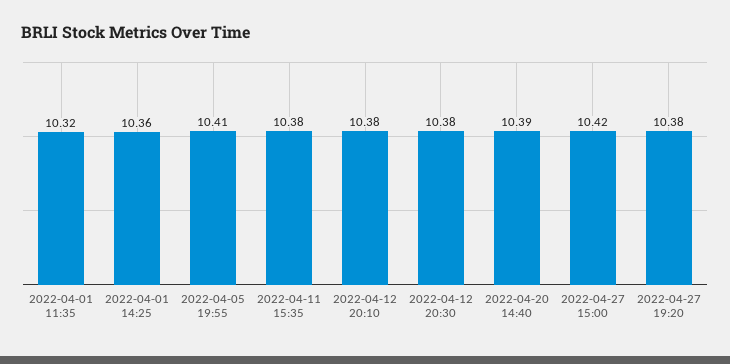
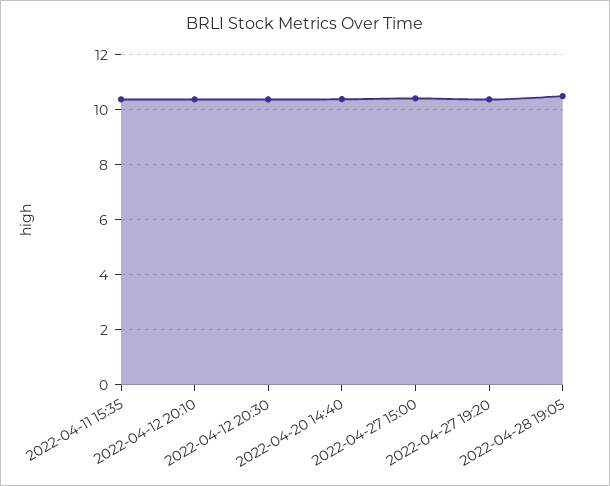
2022-04-01 11:35: 10.32 -> none
2022-04-01 14:25: 10.36 -> none
2022-04-05 19:55: 10.41 -> none
2022-04-28 19:05: none -> 10.5

